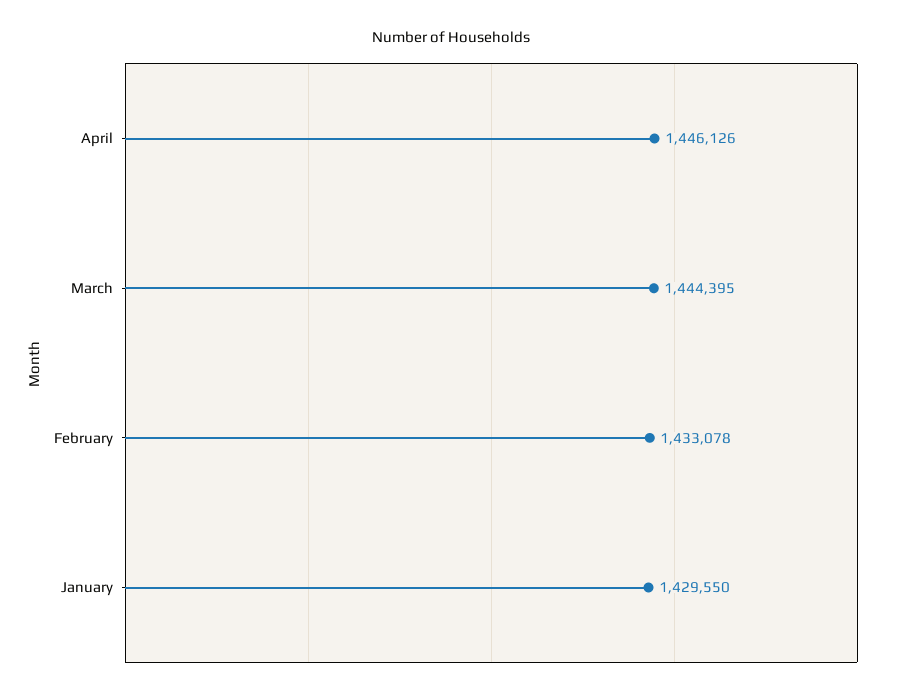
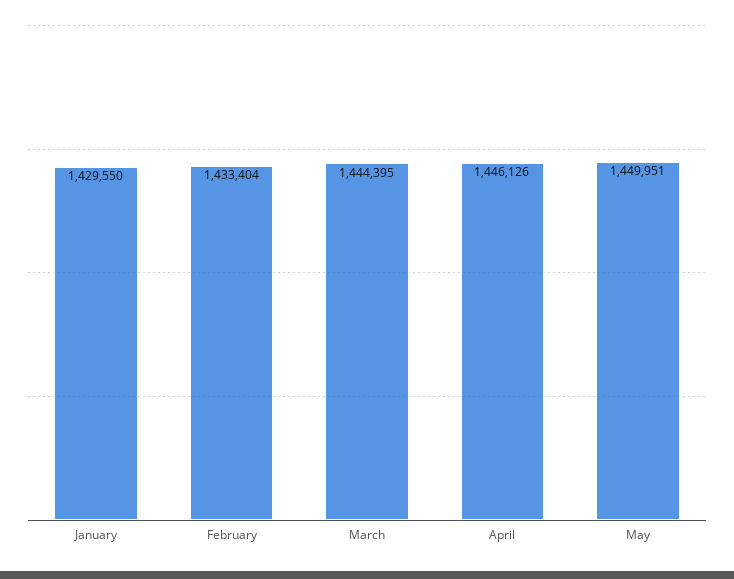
February: 1433078 -> 1433404
May: none -> 1449951

